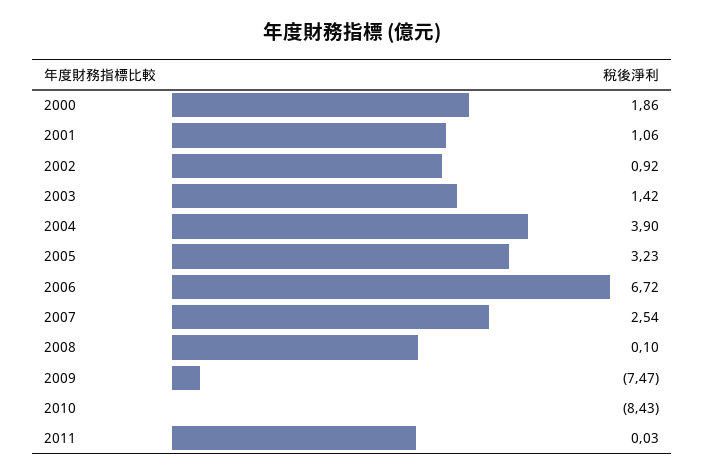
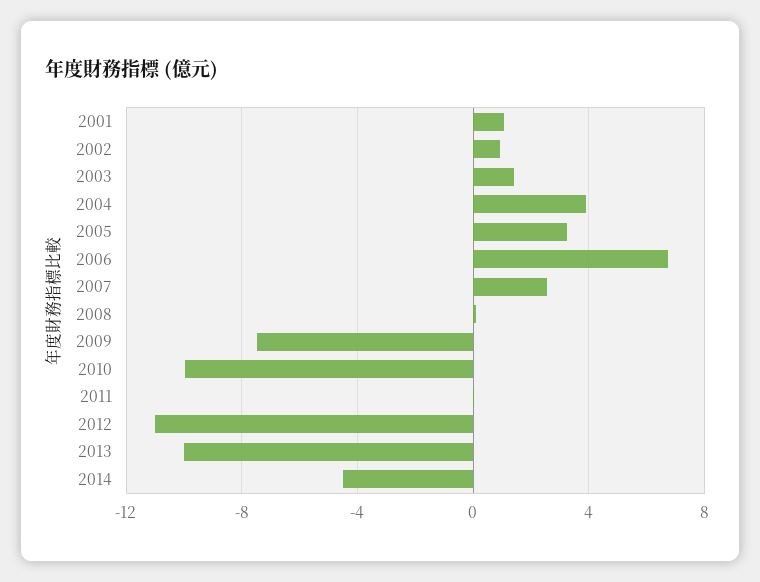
2000: 1.86 -> none
2010: -8.43 -> -10
2012: none -> -11
2013: none -> -10
2014: none -> -4.5

